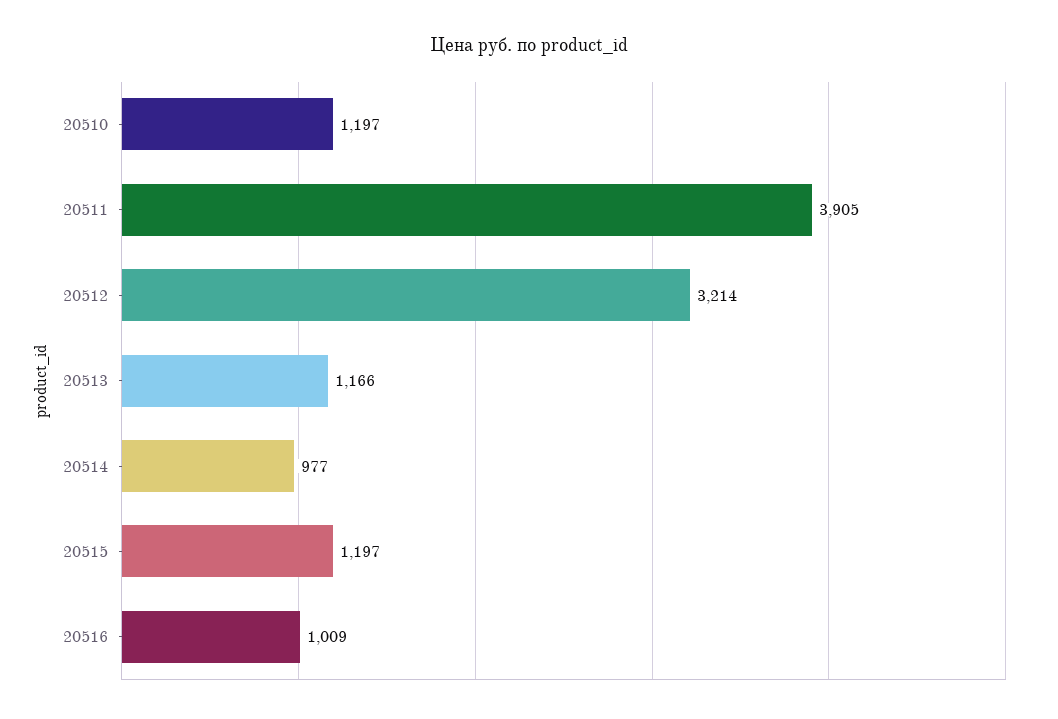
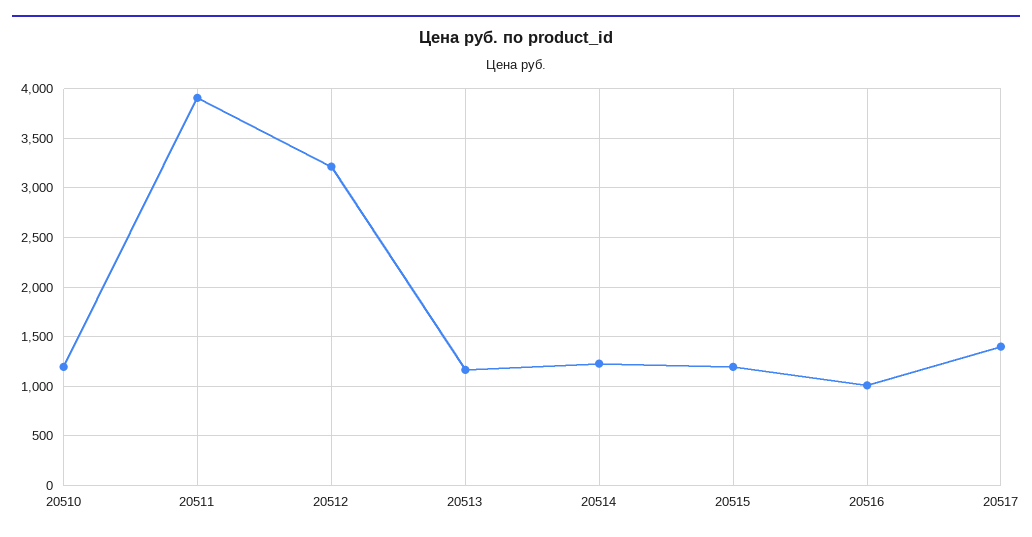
20514: 977 -> 1200
20517: none -> 1400

